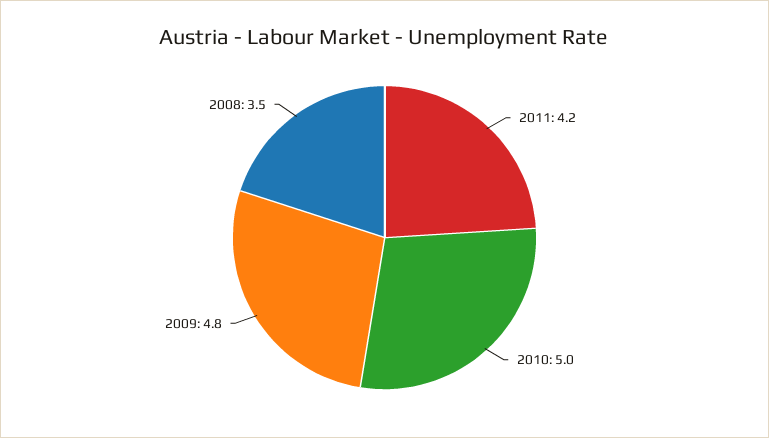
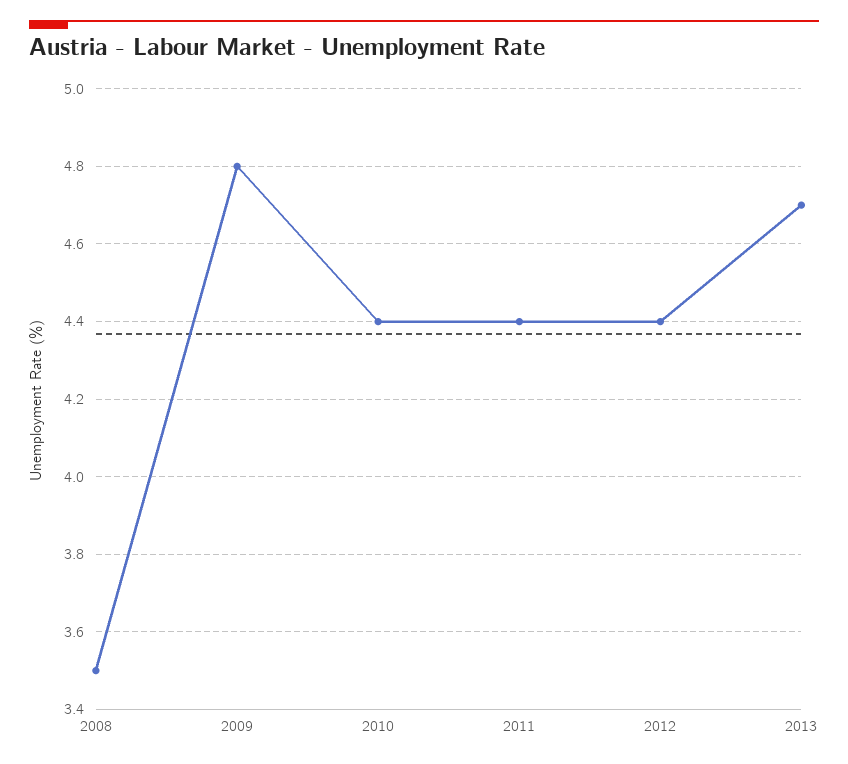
2011: 4.2 -> 4.4
2010: 5 -> 4.4
2012: none -> 4.4
2013: none -> 4.7

